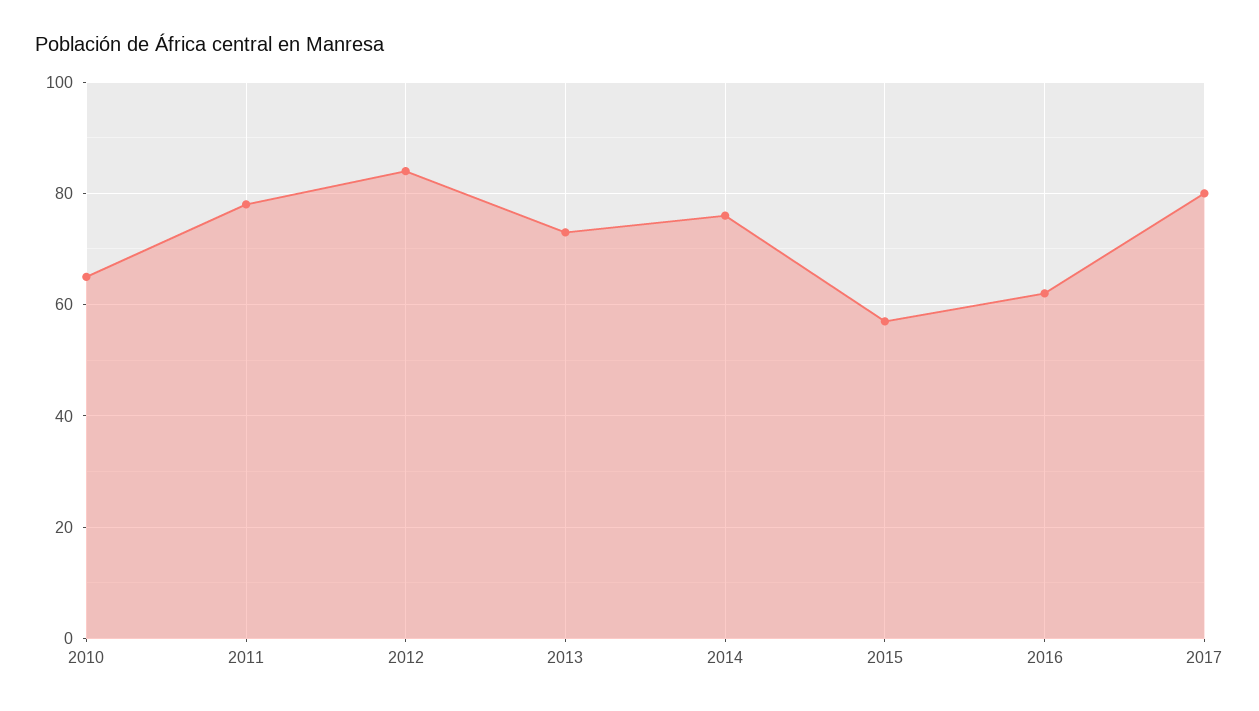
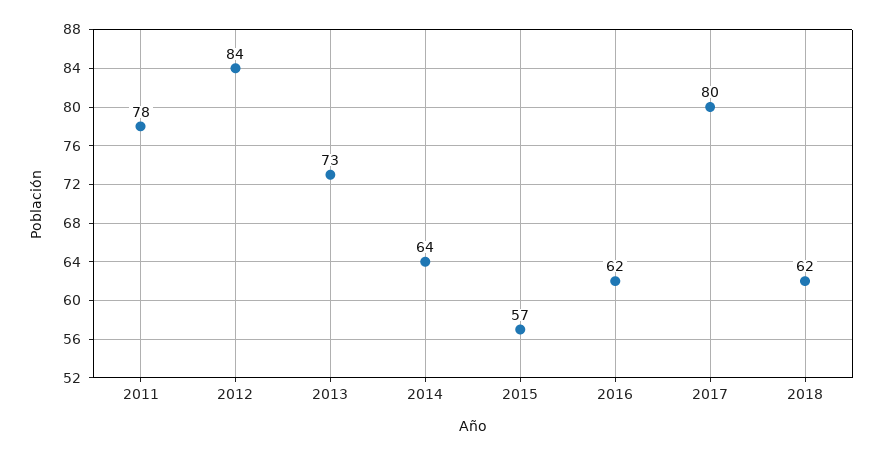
2010: 65 -> none
2014: 75 -> 64
2018: none -> 62

